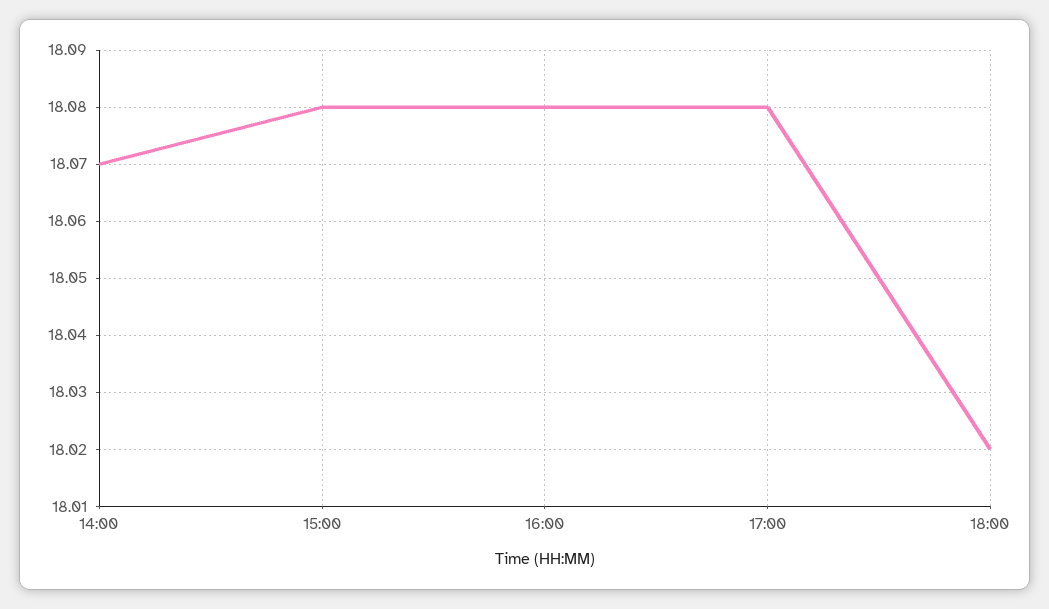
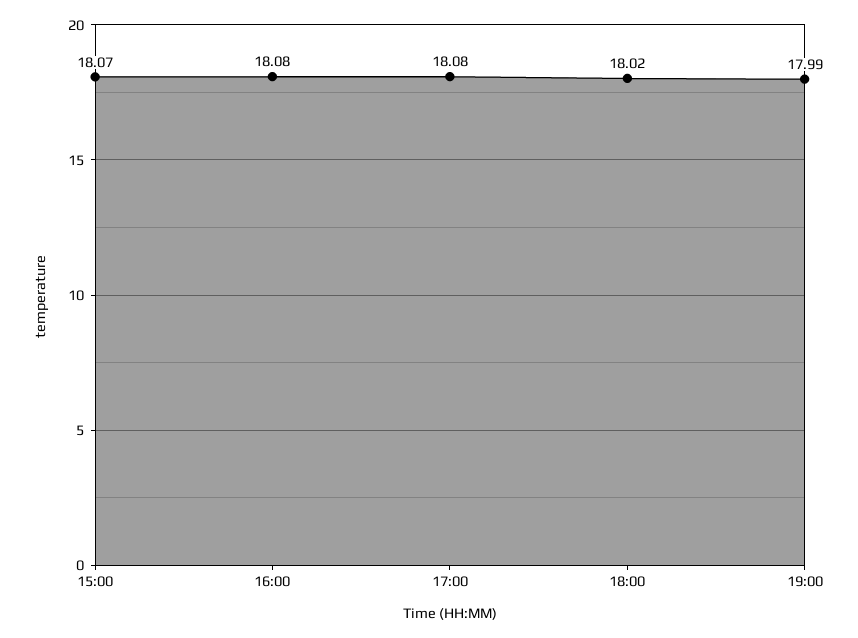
14:00: 18.07 -> none
15:00: 18.08 -> 18.07
19:00: none -> 17.99

